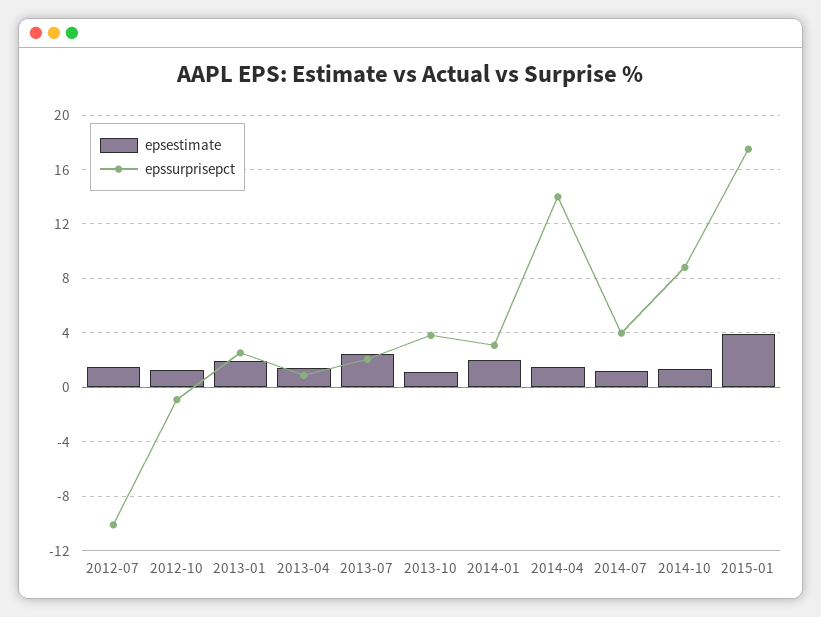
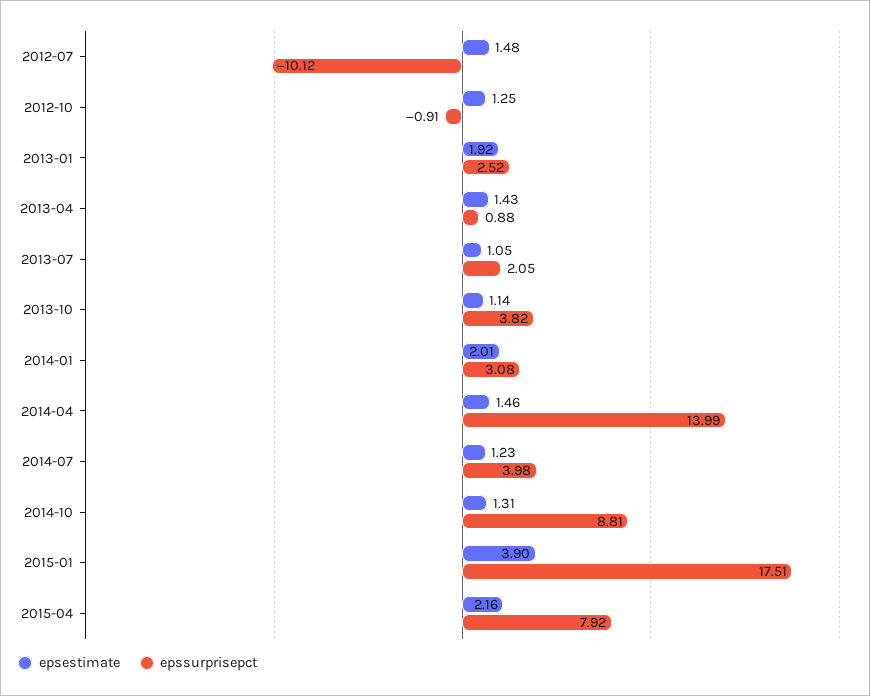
epsestimate, 2013-07: 2.5 -> 1.05
epsestimate, 2015-04: none -> 2.16
epssurprisepct, 2015-04: none -> 7.92

